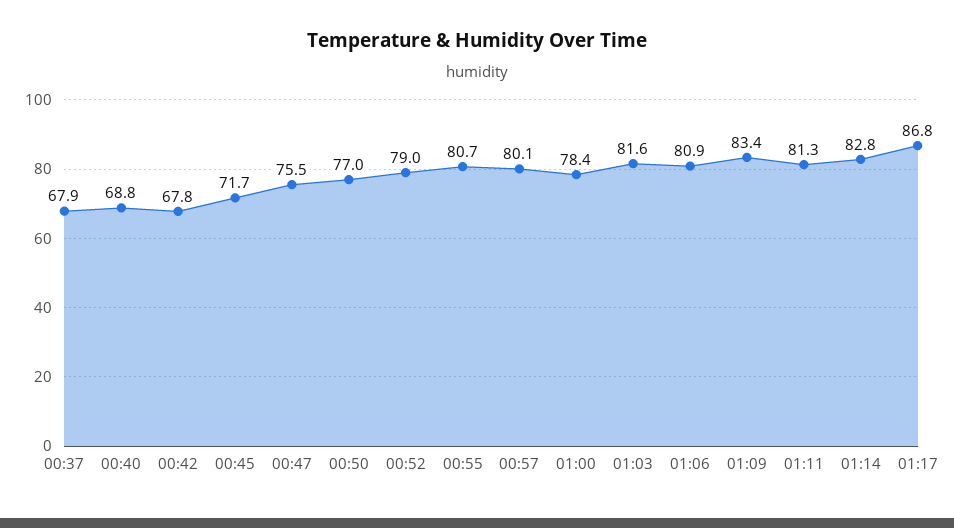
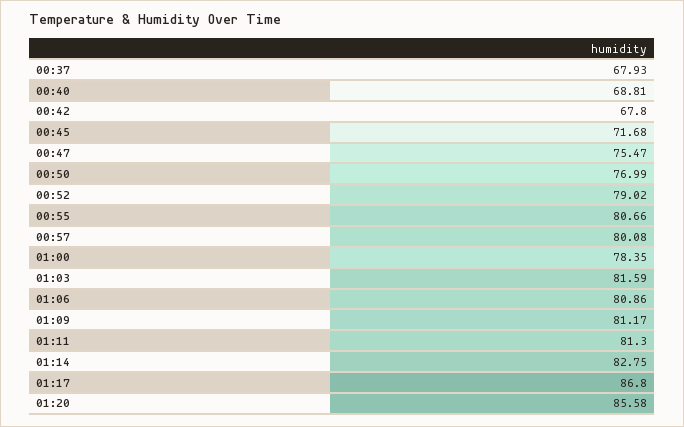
01:09: 83.4 -> 81.17
01:20: none -> 85.58

